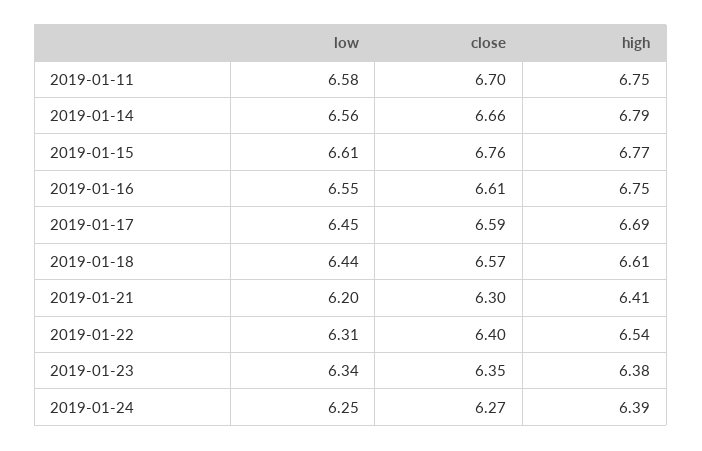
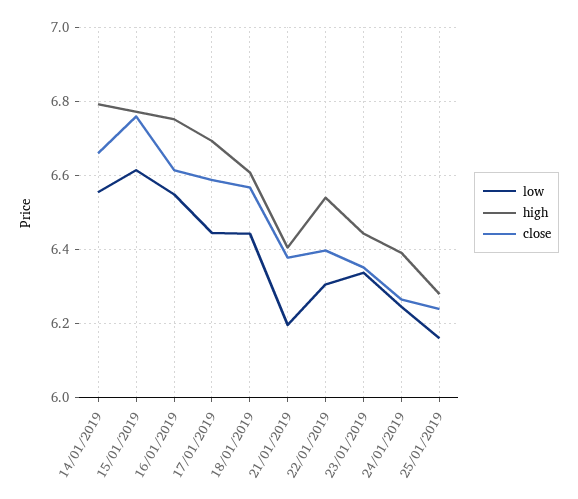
low, 2019-01-11: 6.58 -> none
close, 2019-01-11: 6.7 -> none
high, 2019-01-11: 6.75 -> none
close, 2019-01-21: 6.3 -> 6.38
high, 2019-01-23: 6.38 -> 6.44
low, 25/01/2019: none -> 6.16
high, 25/01/2019: none -> 6.28
close, 25/01/2019: none -> 6.24

